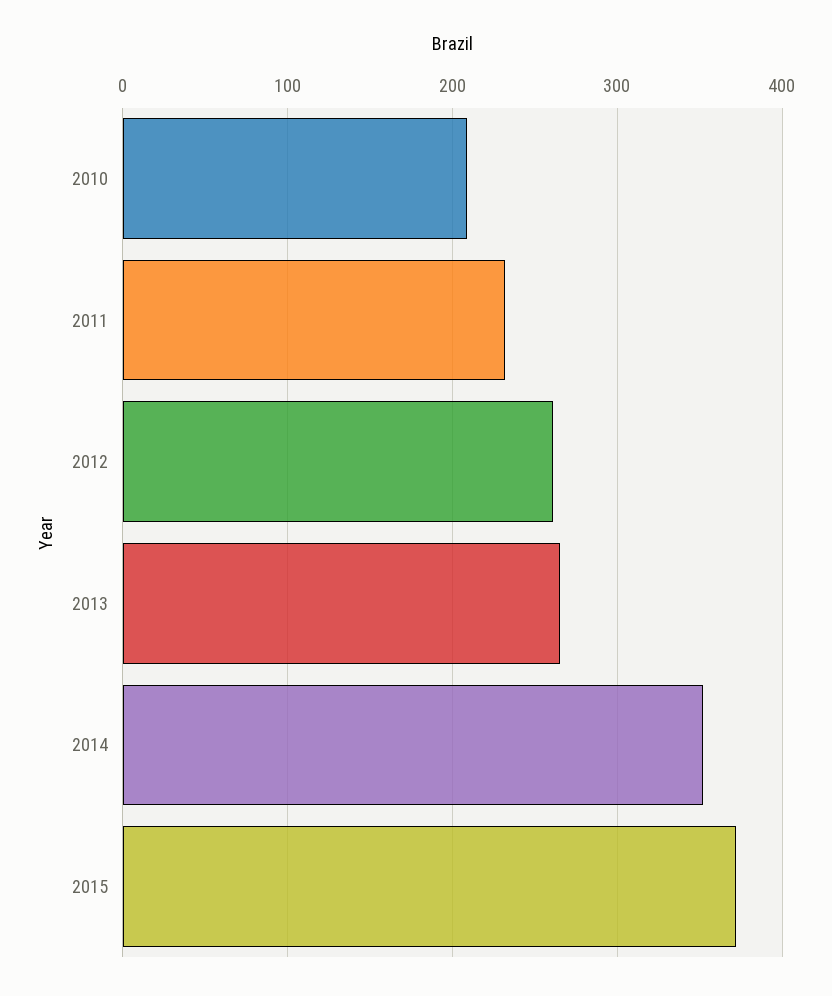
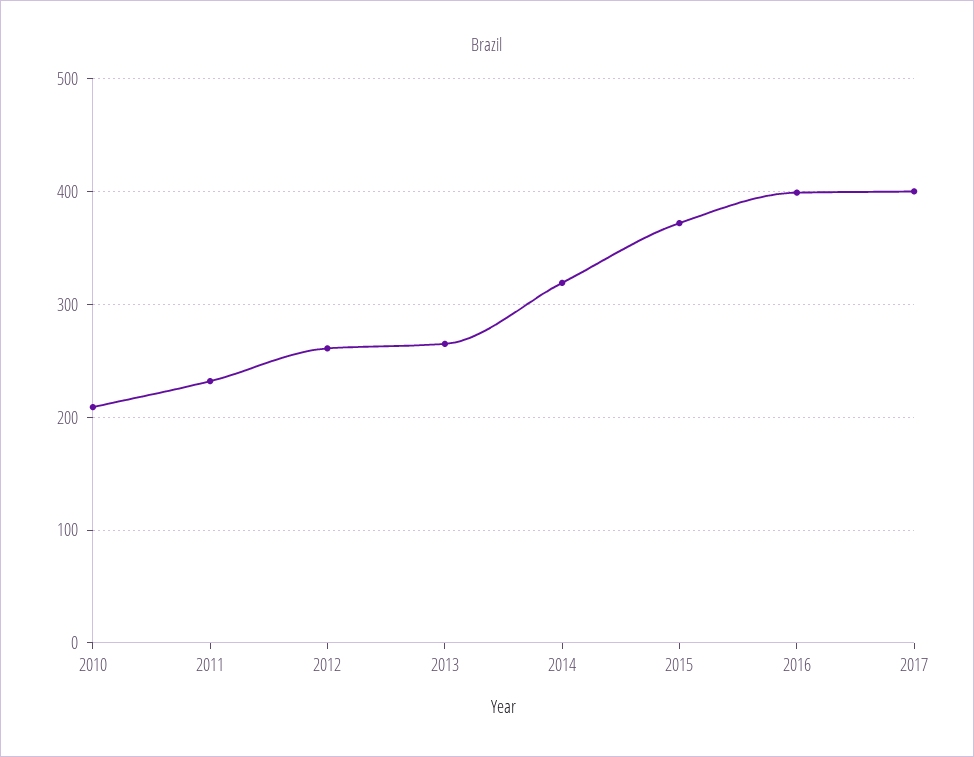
2014: 350 -> 320
2016: none -> 400
2017: none -> 400

